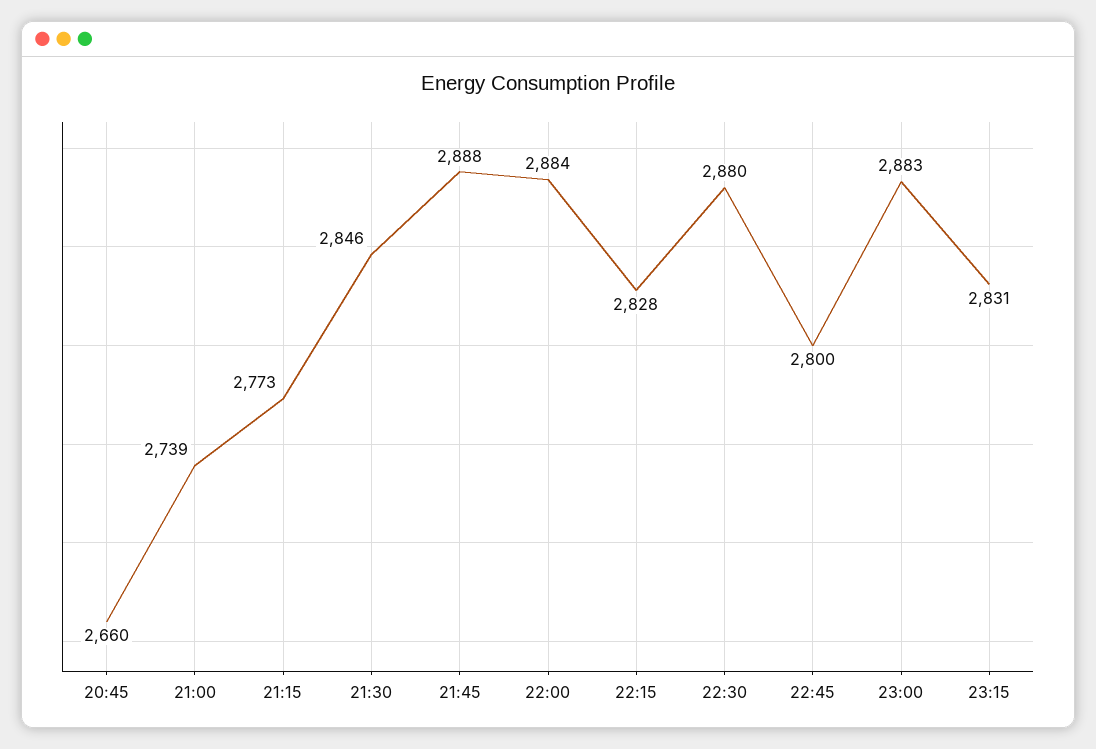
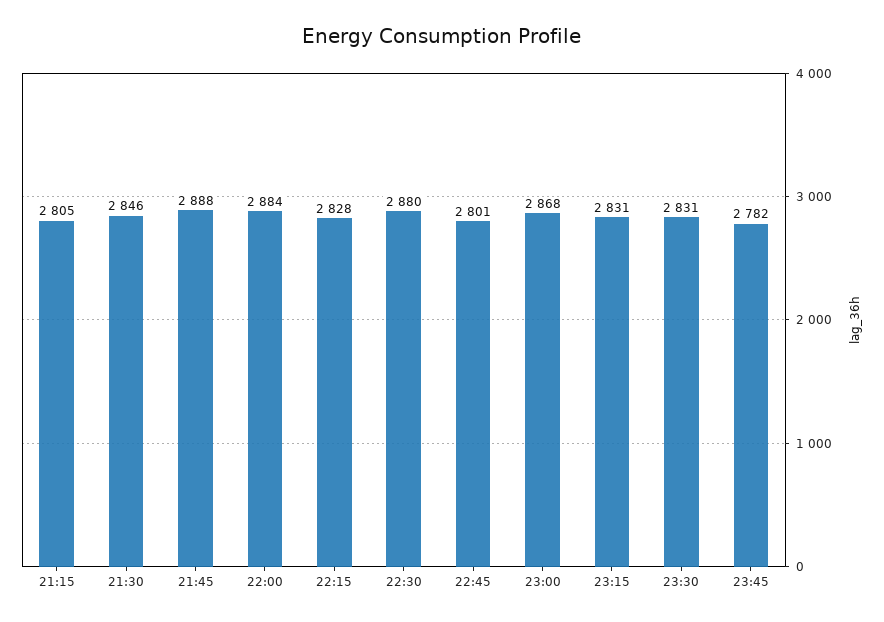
20:45: 2660 -> none
21:00: 2739 -> none
21:15: 2773 -> 2805
22:45: 2800 -> 2801
23:00: 2883 -> 2868
23:30: none -> 2831
23:45: none -> 2782

